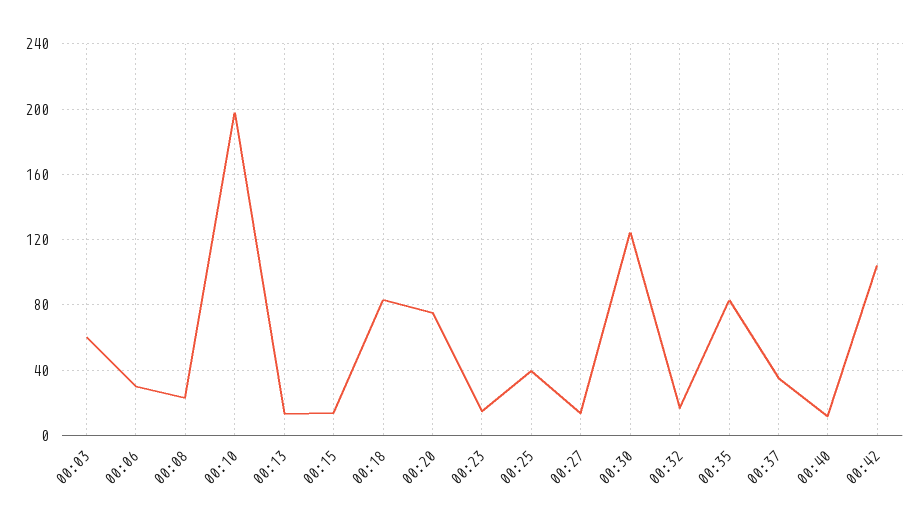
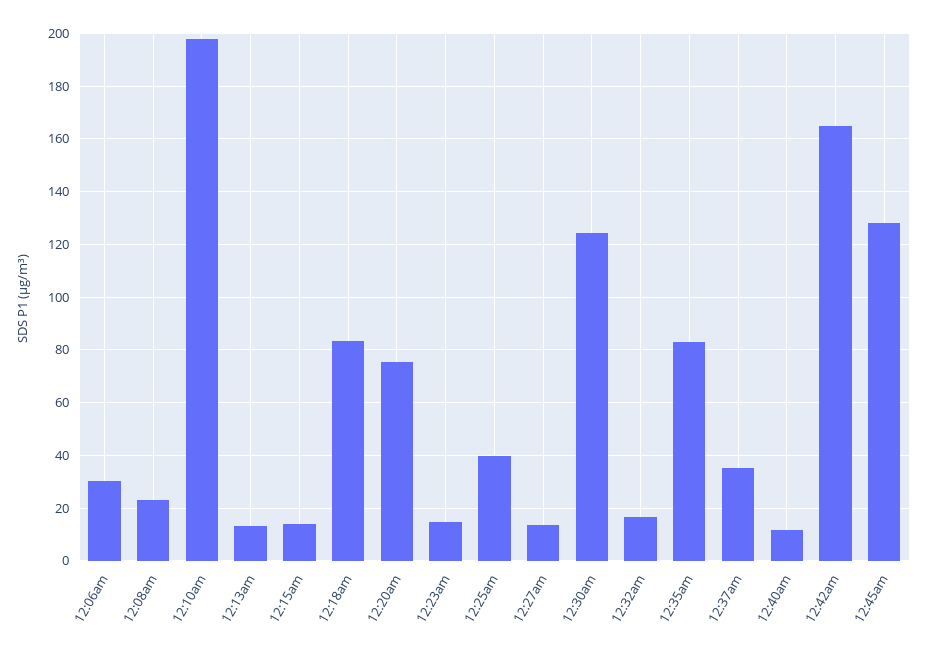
00:03: 60 -> none
00:42: 105 -> 165
12:45am: none -> 127.5

